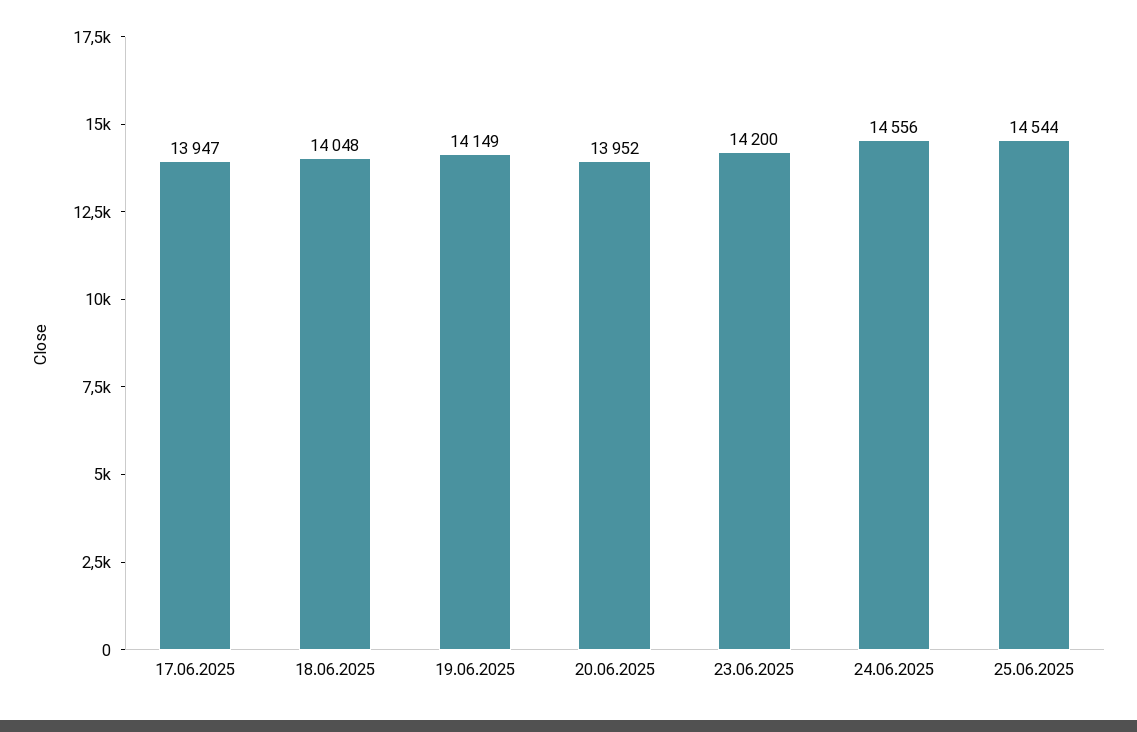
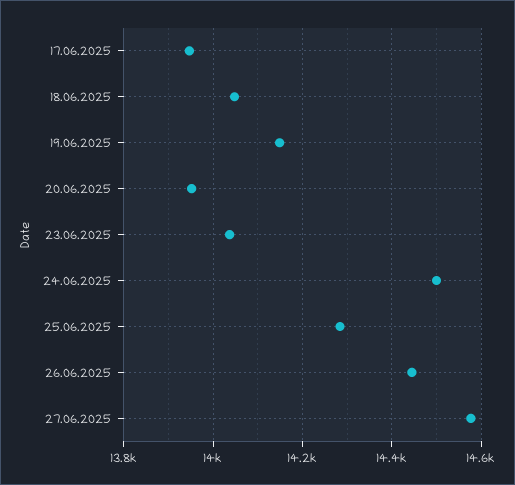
23.06.2025: 14200 -> 14040
24.06.2025: 14556 -> 14500
25.06.2025: 14544 -> 14280
26.06.2025: none -> 14440
27.06.2025: none -> 14580

